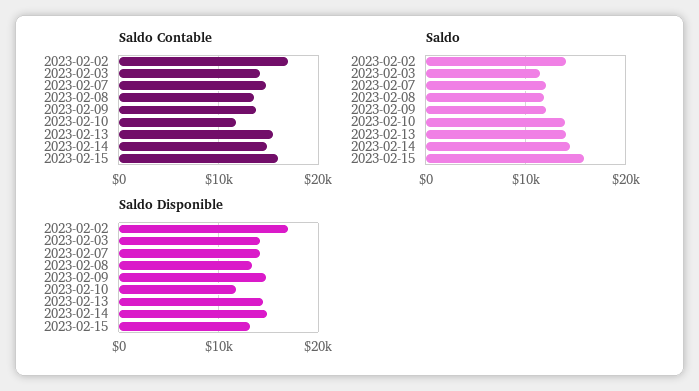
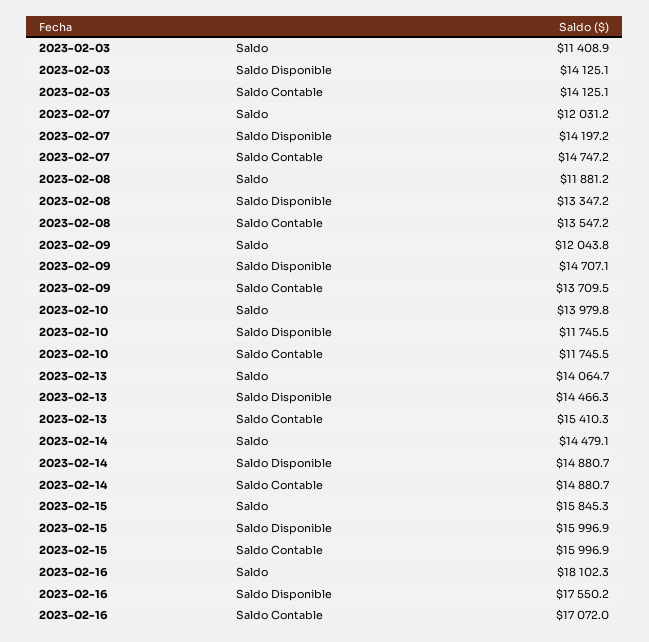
Saldo Contable, 2023-02-02: 17000 -> none
Saldo, 2023-02-02: 14000 -> none
Saldo Disponible, 2023-02-02: 17000 -> none
Saldo Disponible, 2023-02-15: 13000 -> 15996.9
Saldo, 2023-02-16: none -> 18102.3
Saldo Disponible, 2023-02-16: none -> 17550.2
Saldo Contable, 2023-02-16: none -> 17072

